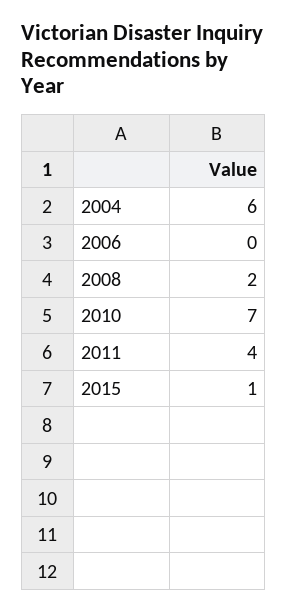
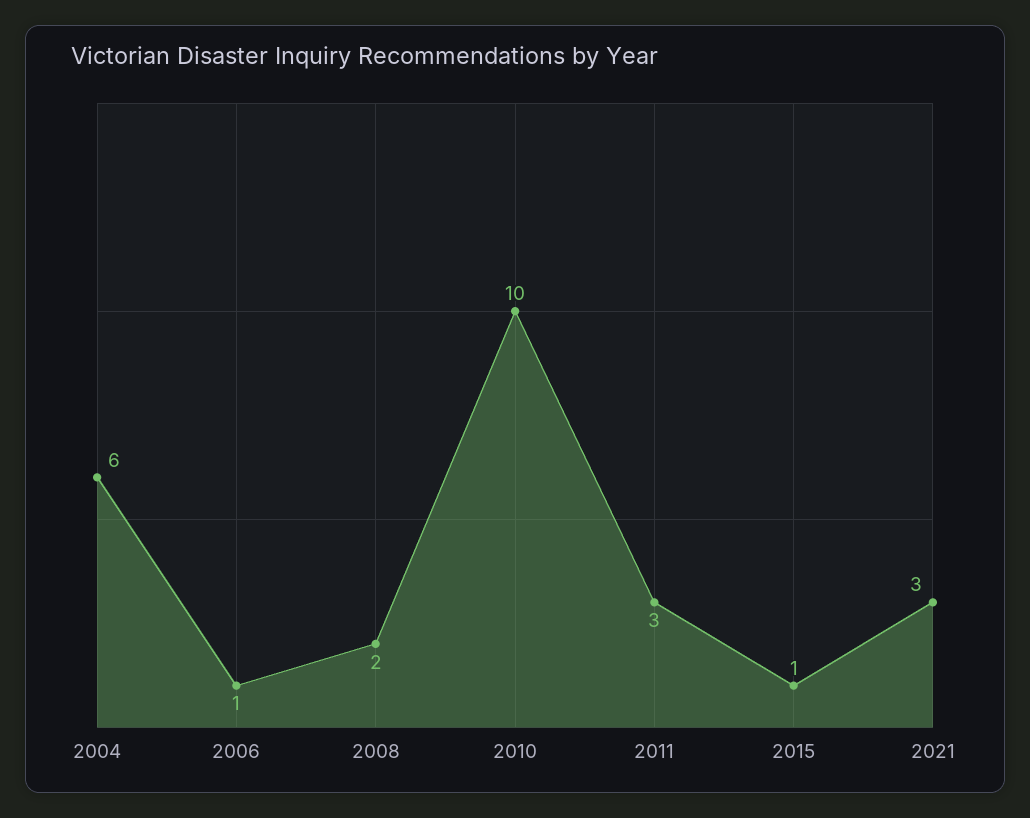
2006: 0 -> 1
2010: 7 -> 10
2011: 4 -> 3
2021: none -> 3

